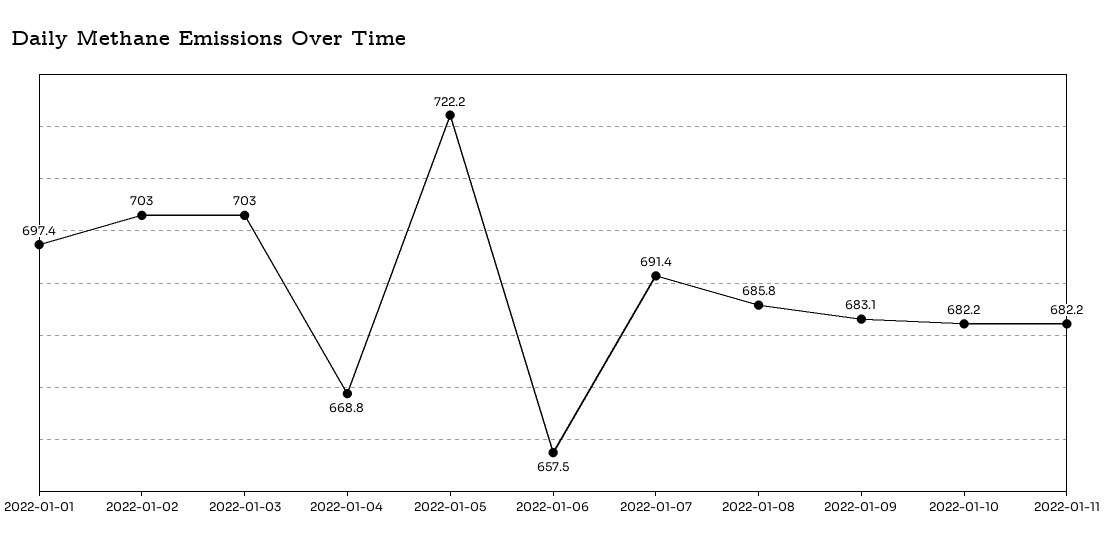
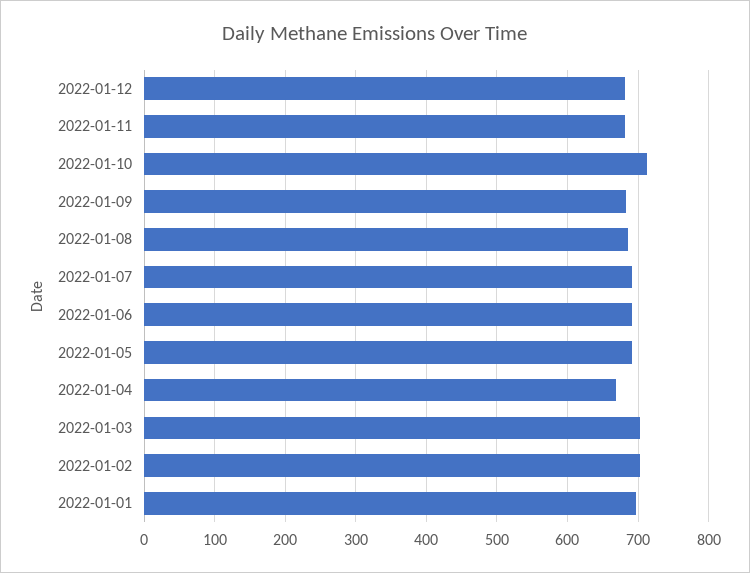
2022-01-05: 722.2 -> 690
2022-01-06: 657.5 -> 690
2022-01-10: 682.2 -> 710
2022-01-12: none -> 680

